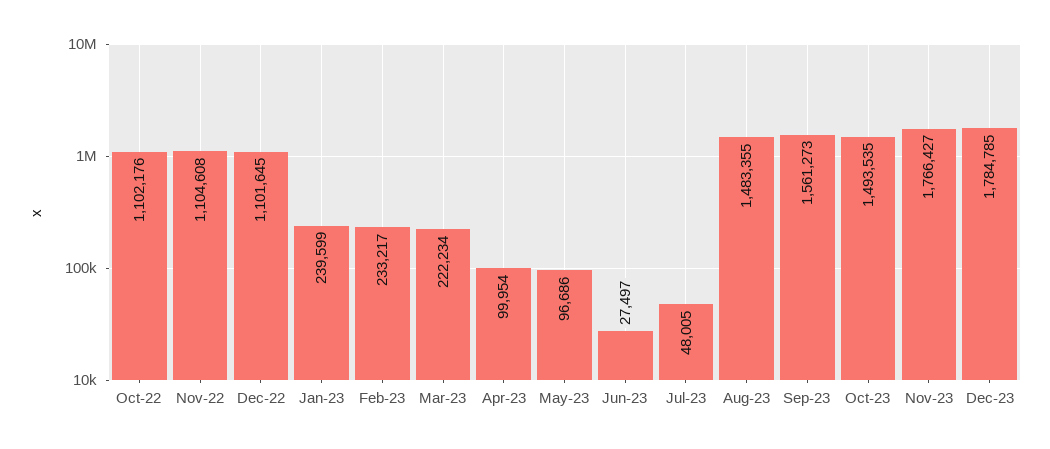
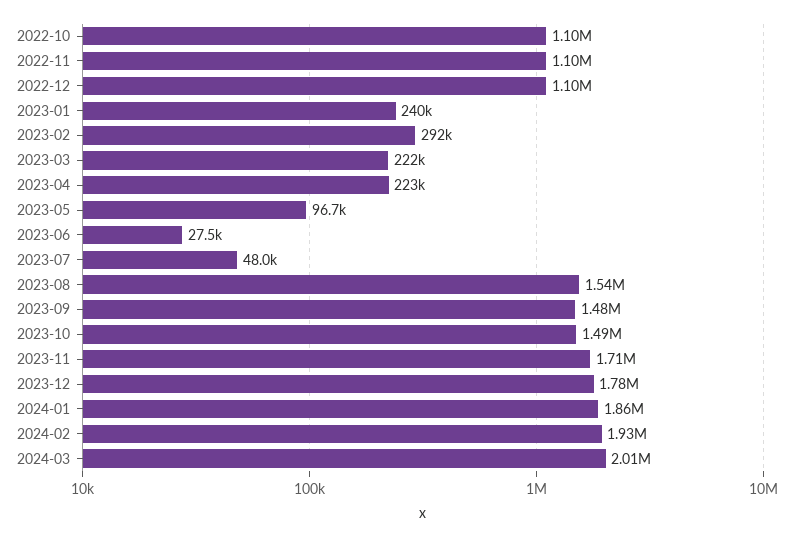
Feb-23: 233217 -> 292000
Apr-23: 99954 -> 223000
Aug-23: 1483355 -> 1540000
Sep-23: 1561273 -> 1480000
Nov-23: 1766427 -> 1710000
2024-01: none -> 1860000
2024-02: none -> 1930000
2024-03: none -> 2010000

